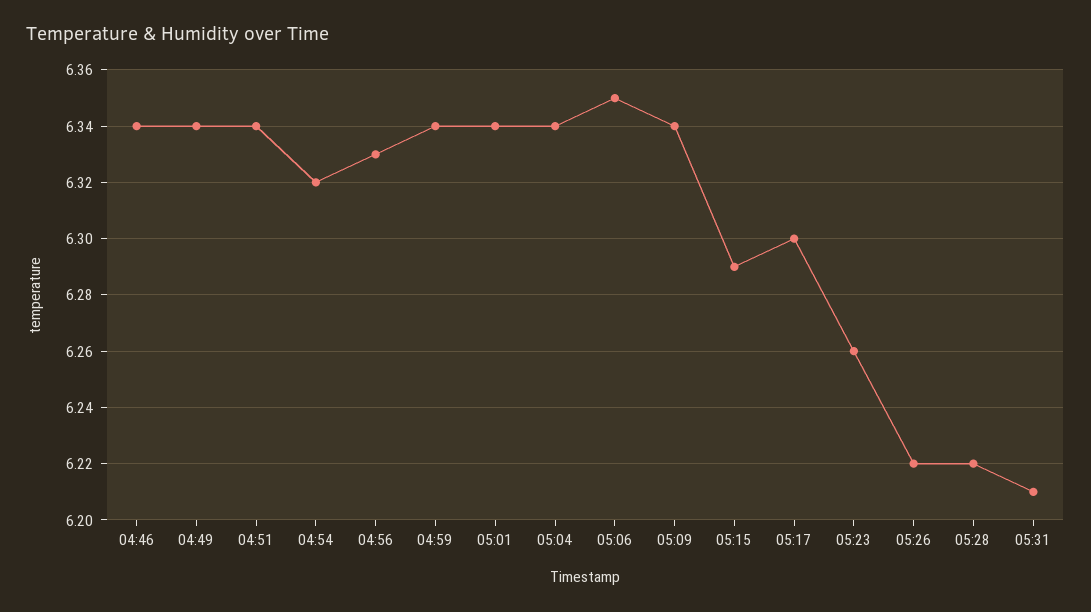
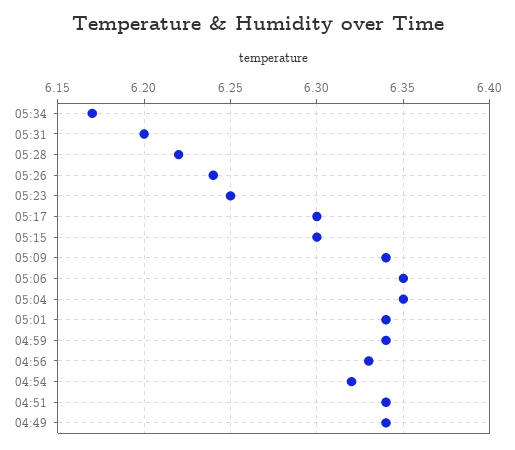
04:46: 6.34 -> none
05:04: 6.34 -> 6.35
05:15: 6.29 -> 6.3
05:23: 6.26 -> 6.25
05:26: 6.22 -> 6.24
05:31: 6.21 -> 6.2
05:34: none -> 6.17

